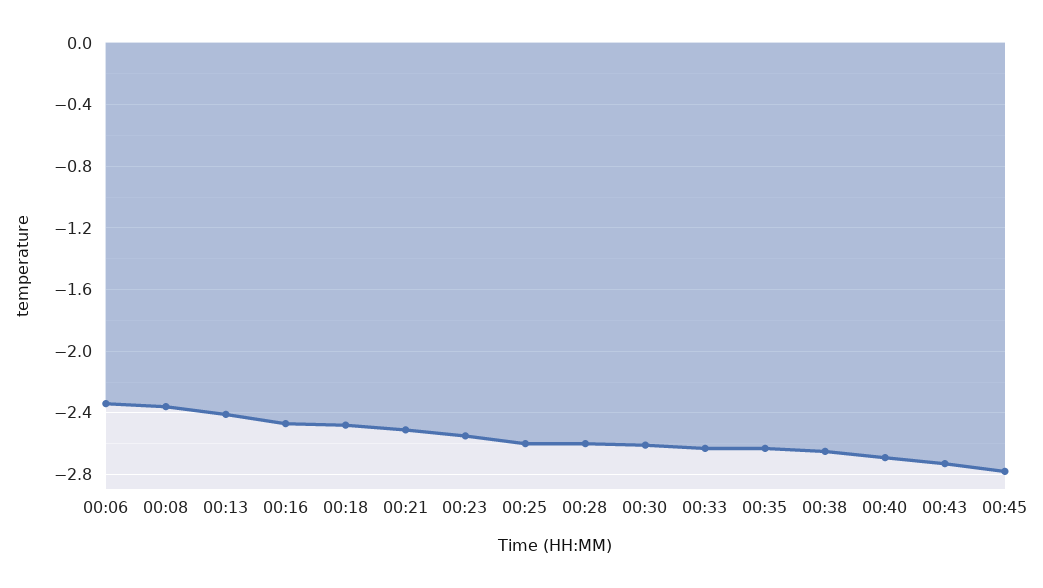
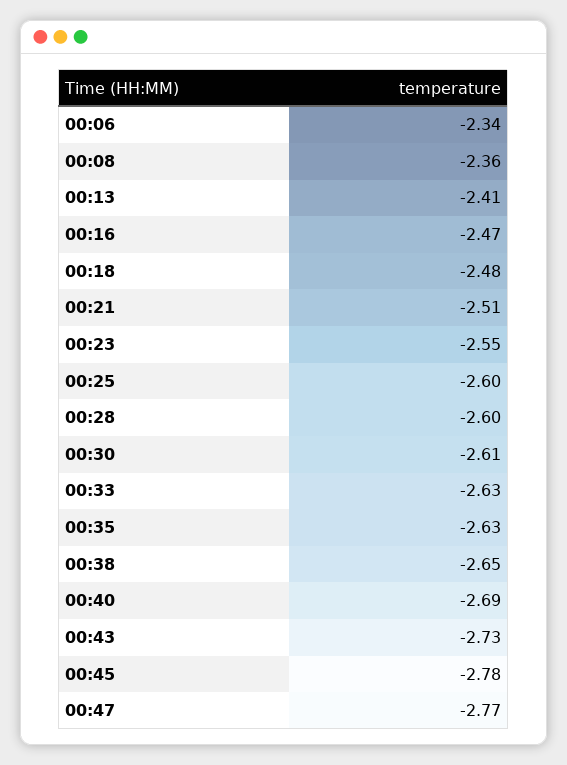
00:47: none -> -2.77

